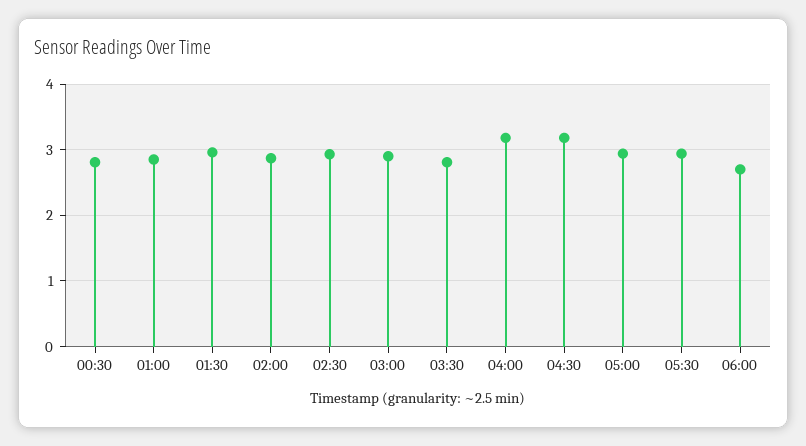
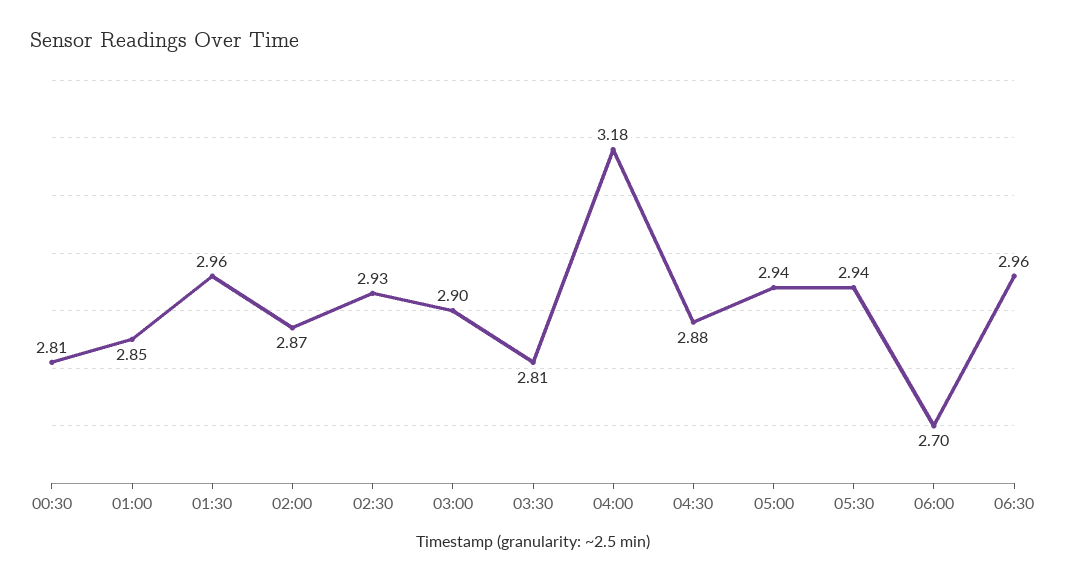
04:30: 3.2 -> 2.88
06:30: none -> 2.96

